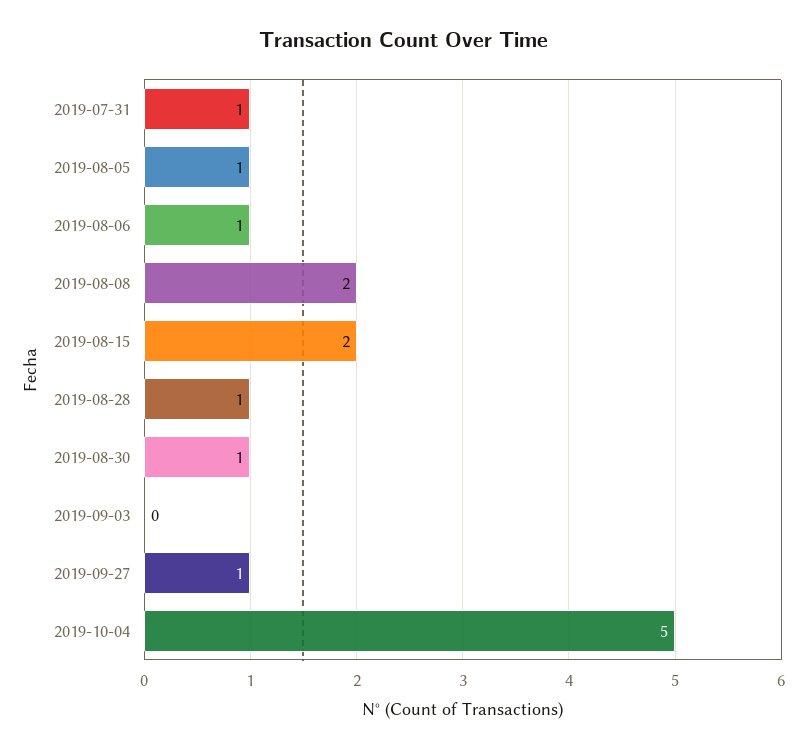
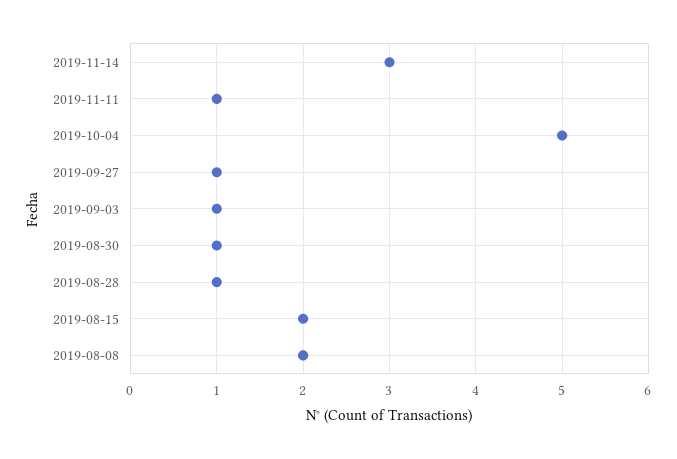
2019-07-31: 1 -> none
2019-08-05: 1 -> none
2019-08-06: 1 -> none
2019-09-03: 0 -> 1
2019-11-14: none -> 3
2019-11-11: none -> 1

